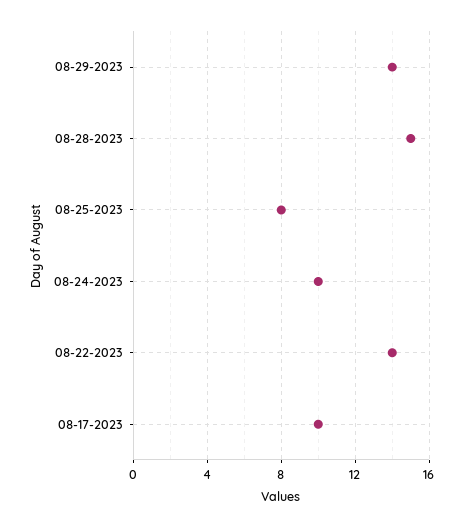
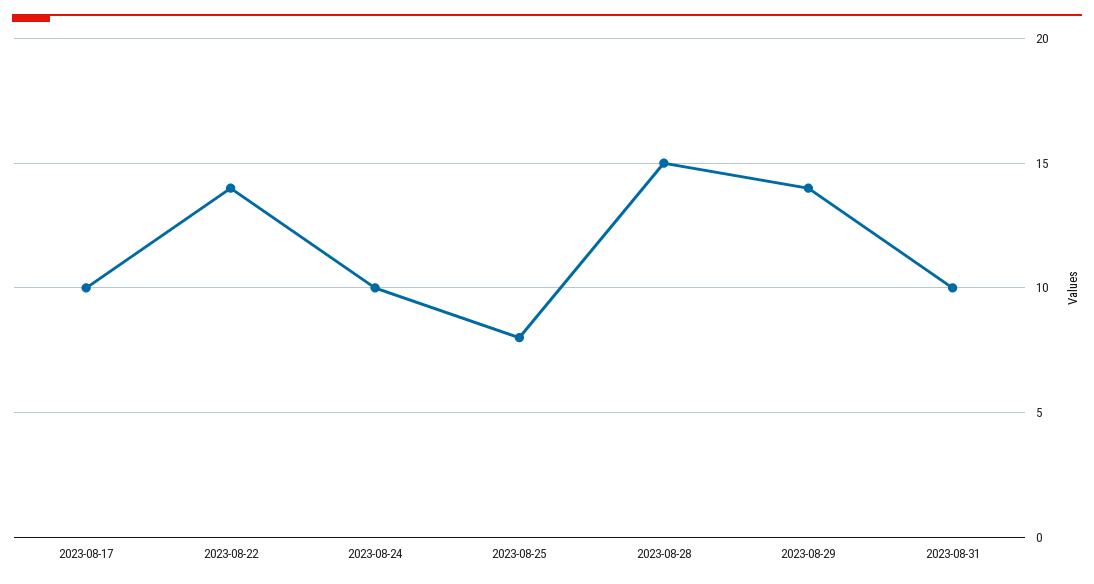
2023-08-31: none -> 10

